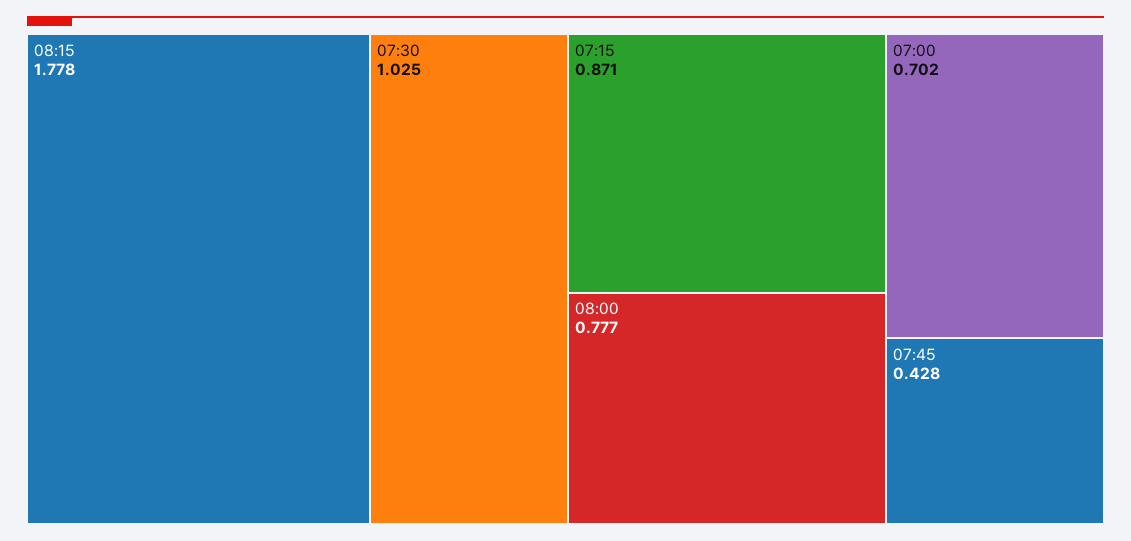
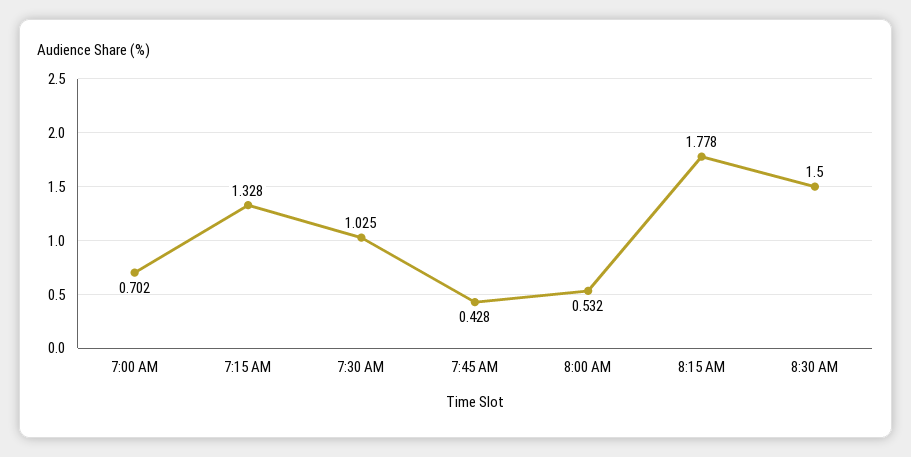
07:15: 0.871 -> 1.328
08:00: 0.777 -> 0.532
8:30 AM: none -> 1.5

